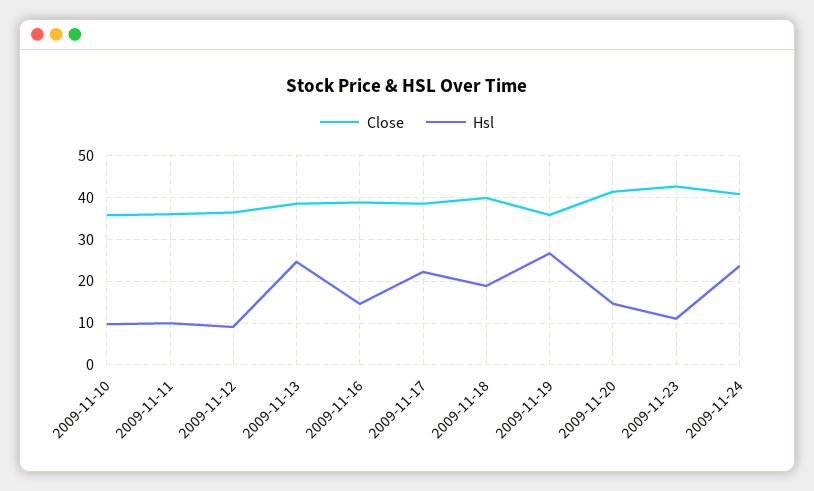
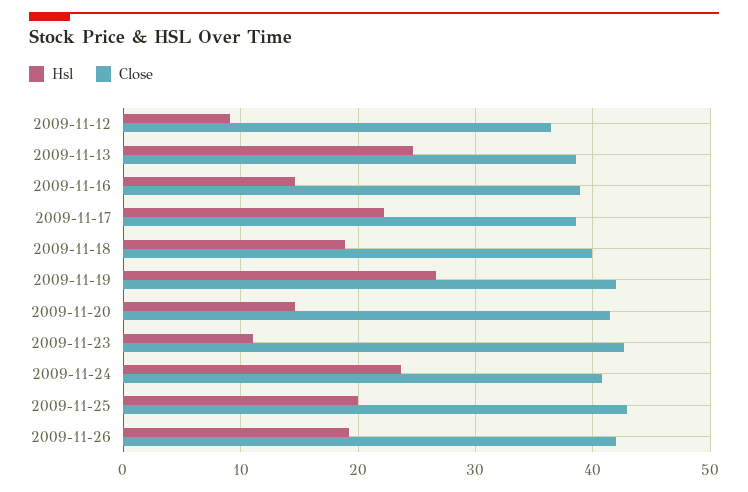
Close, 2009-11-10: 36 -> none
Hsl, 2009-11-10: 10 -> none
Close, 2009-11-11: 36 -> none
Hsl, 2009-11-11: 10 -> none
Close, 2009-11-19: 36 -> 42
Hsl, 2009-11-25: none -> 20
Close, 2009-11-25: none -> 43
Hsl, 2009-11-26: none -> 19
Close, 2009-11-26: none -> 42

